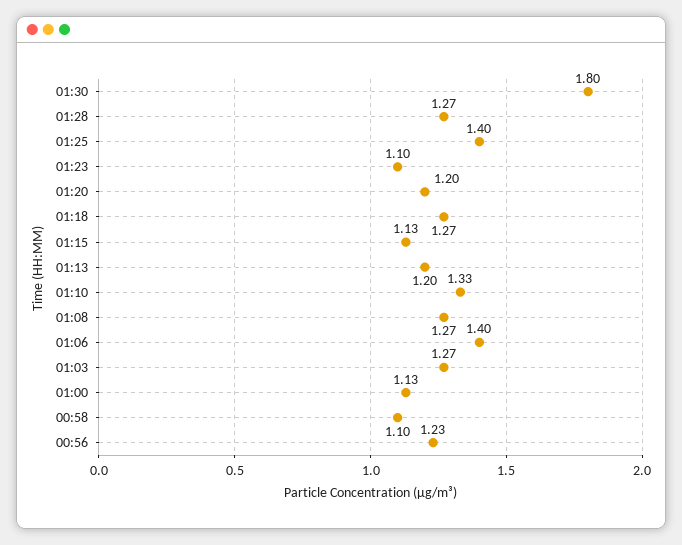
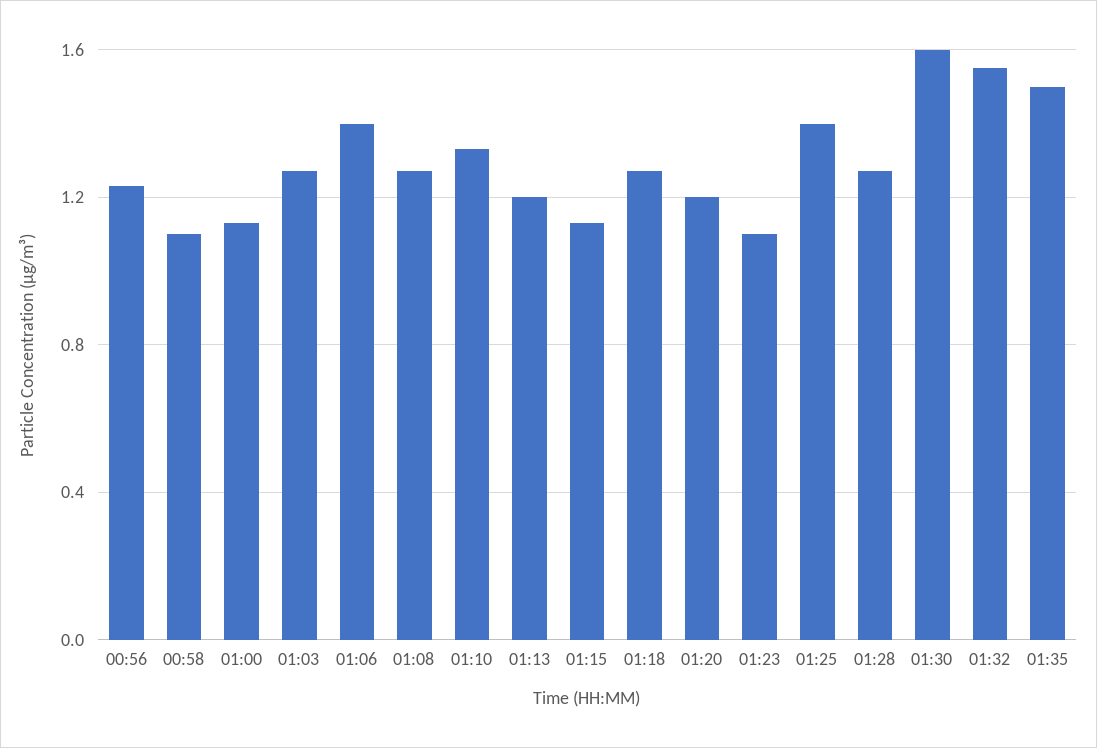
01:30: 1.8 -> 1.6
01:32: none -> 1.55
01:35: none -> 1.5

